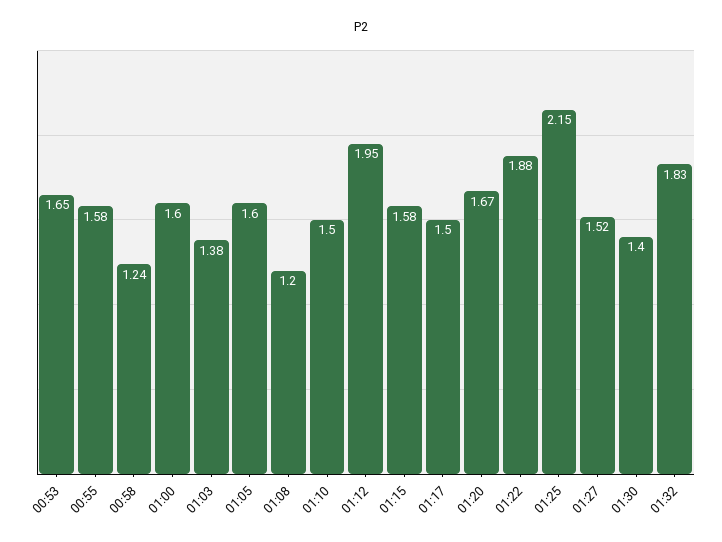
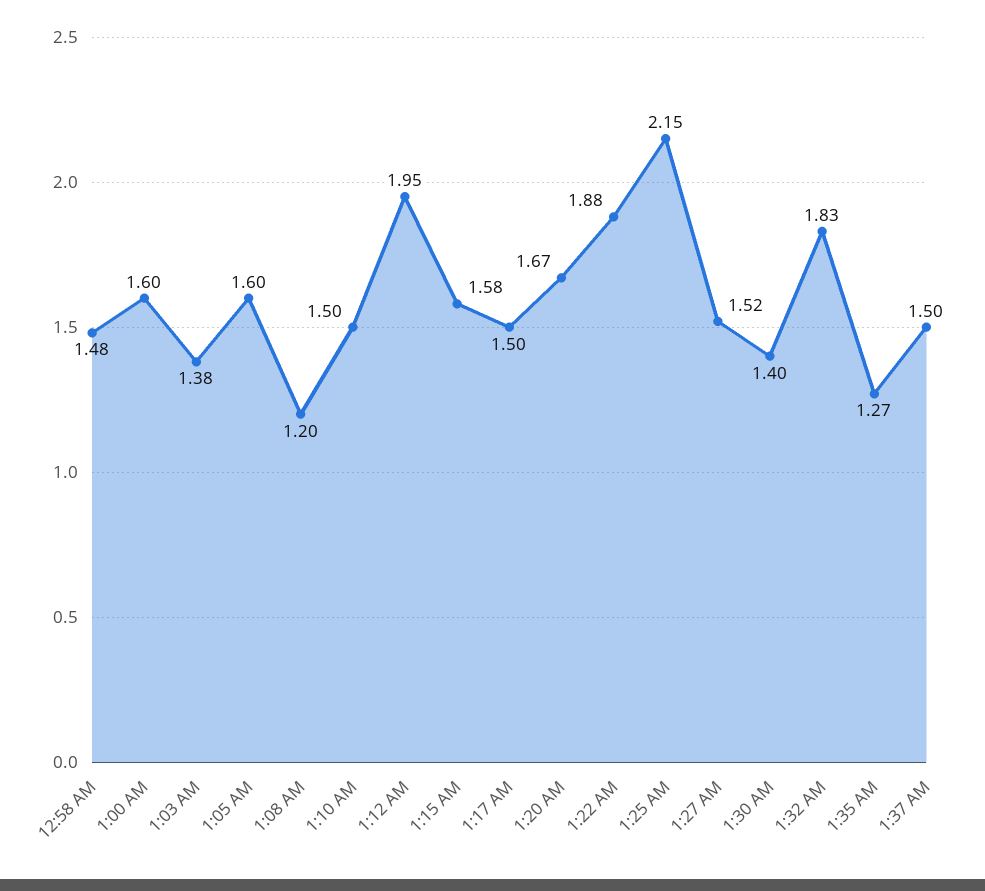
00:53: 1.65 -> none
00:55: 1.58 -> none
00:58: 1.24 -> 1.48
1:35 AM: none -> 1.27
1:37 AM: none -> 1.5

